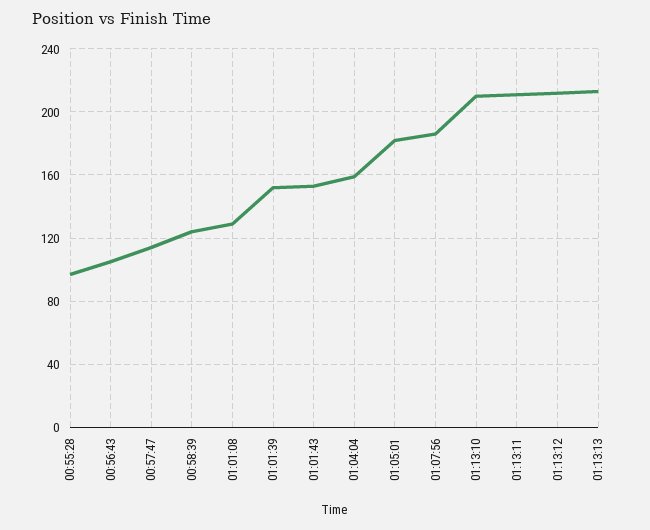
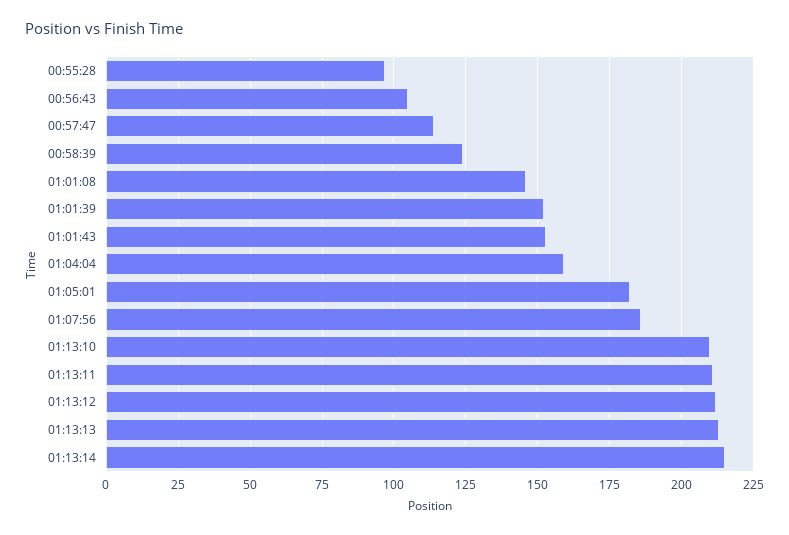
01:01:08: 130 -> 145
01:13:14: none -> 215

